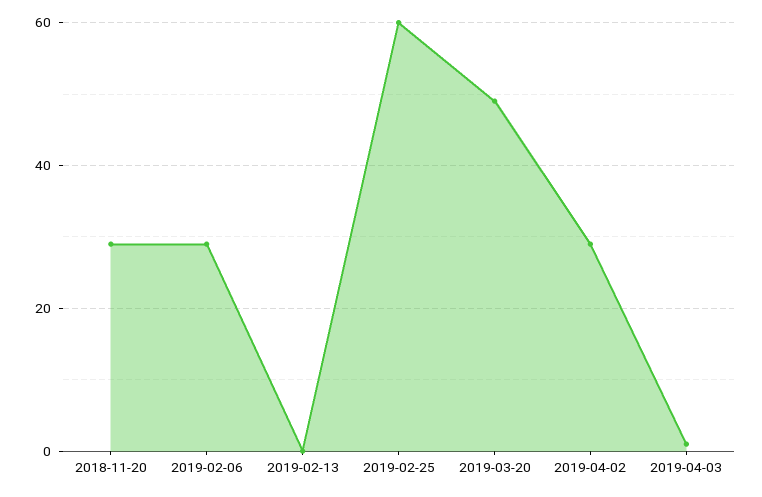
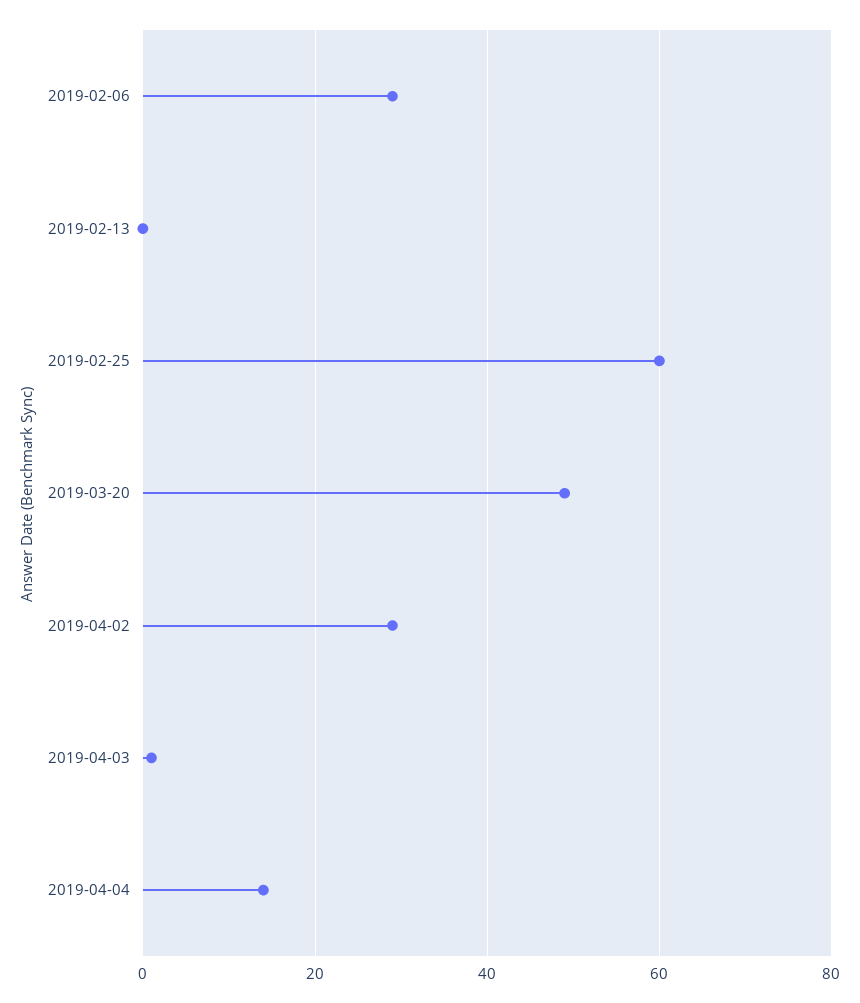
2018-11-20: 30 -> none
2019-04-04: none -> 15

